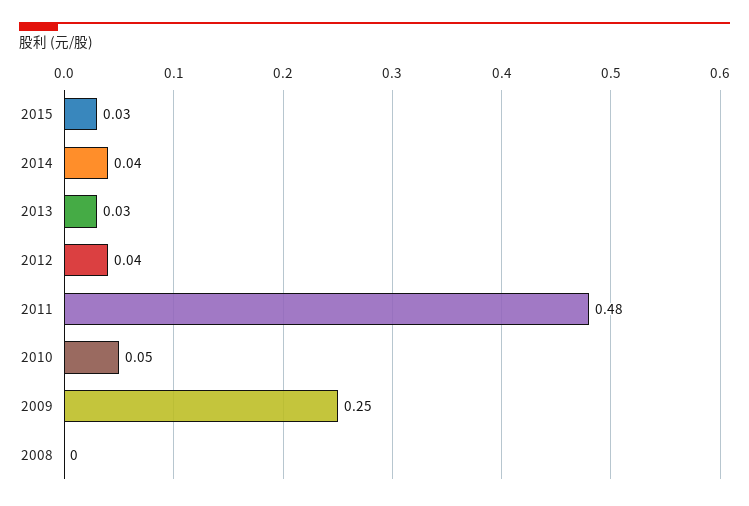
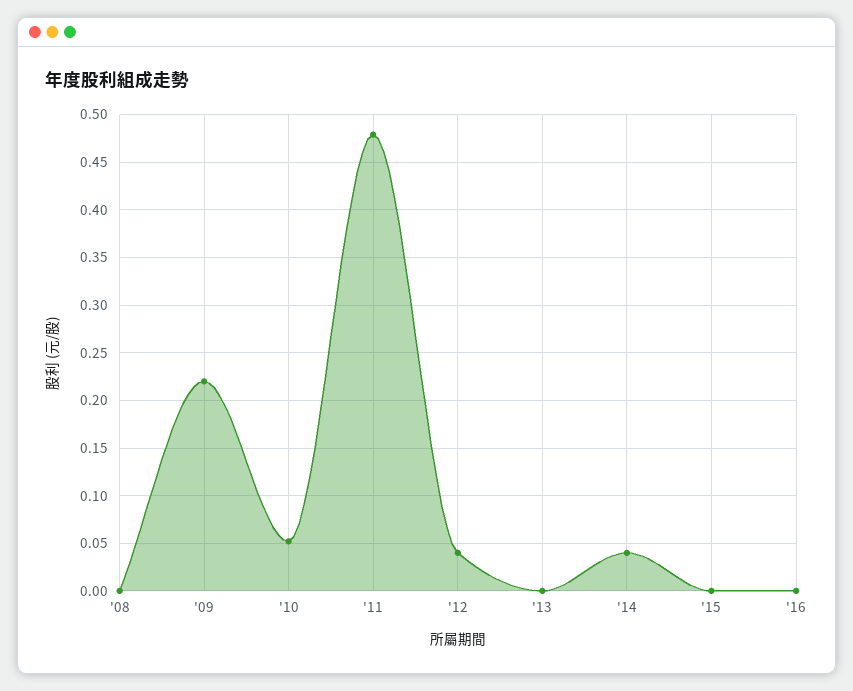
2015: 0.03 -> 0
2013: 0.03 -> 0
2009: 0.25 -> 0.22
'16: none -> 0

